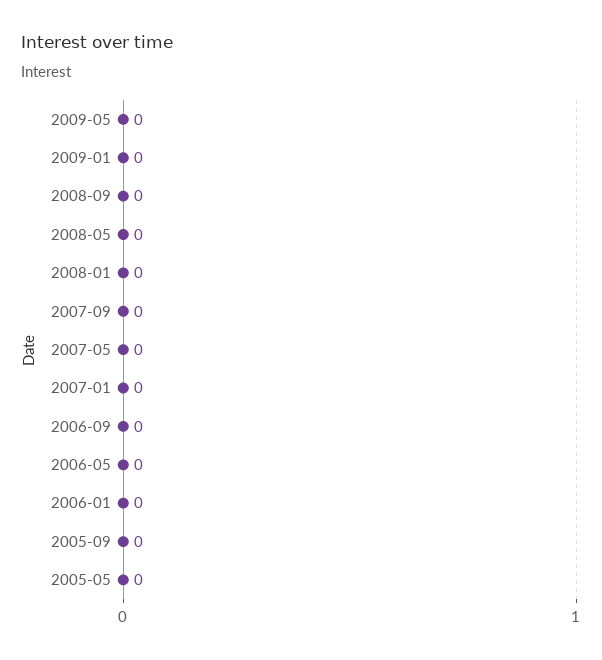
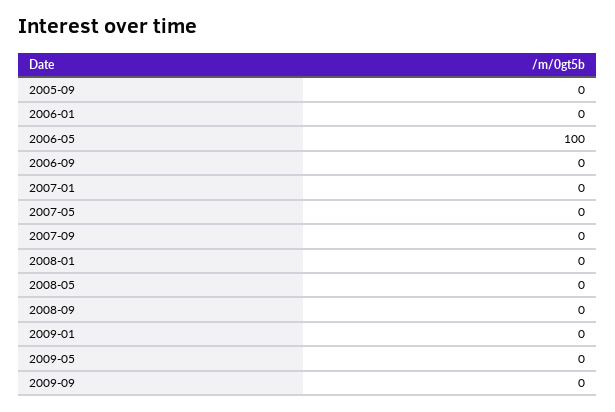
2006-05: 0 -> 100
2005-05: 0 -> none
2009-09: none -> 0

